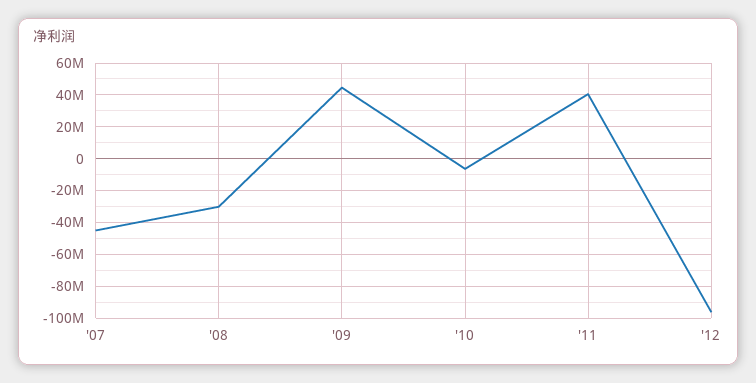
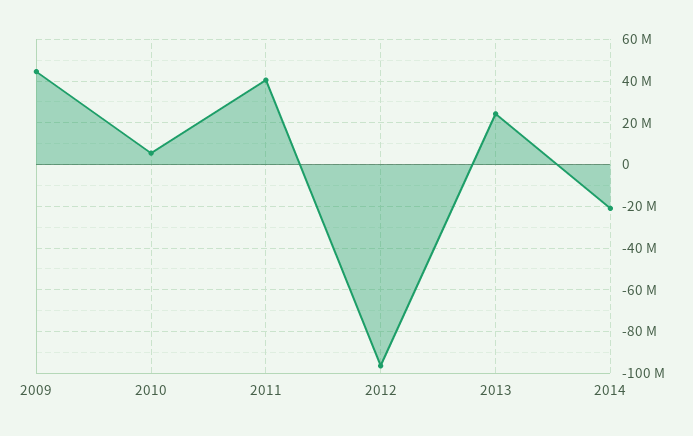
'07: -45000000 -> none
'08: -30000000 -> none
'10: -5000000 -> 5000000
2013: none -> 25000000
2014: none -> -20000000

